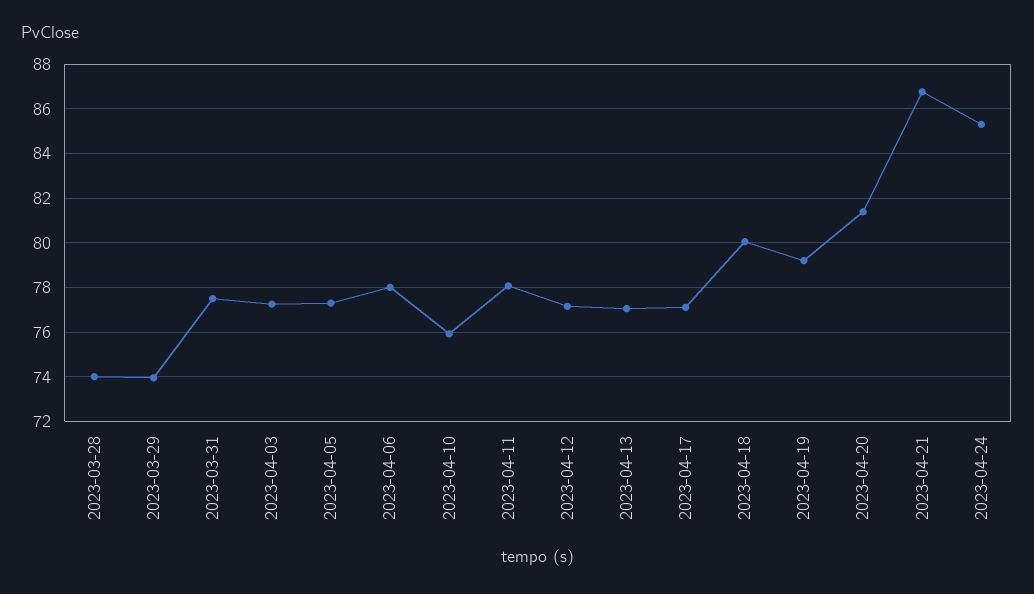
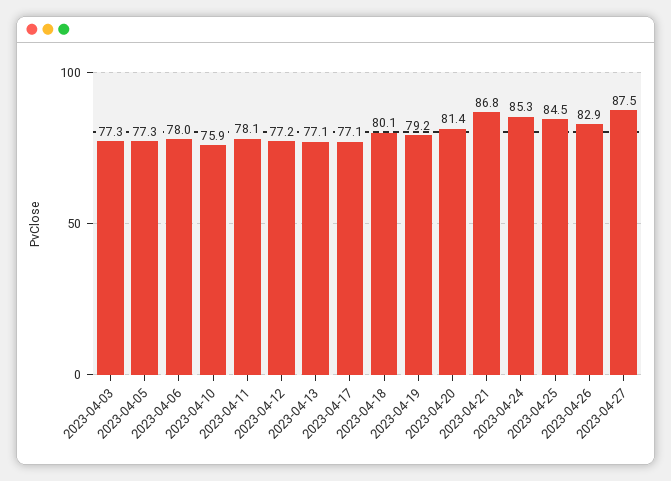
2023-03-28: 74 -> none
2023-03-29: 74 -> none
2023-03-31: 77.5 -> none
2023-04-25: none -> 84.5
2023-04-26: none -> 82.9
2023-04-27: none -> 87.5

